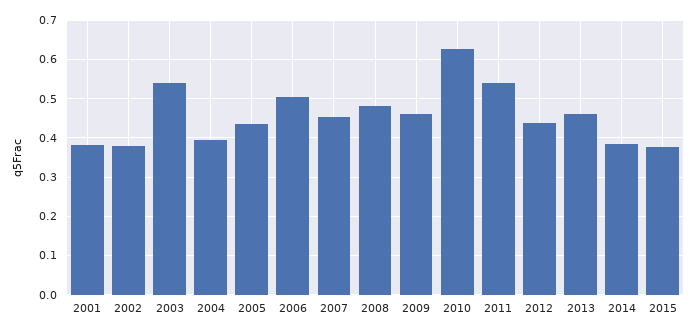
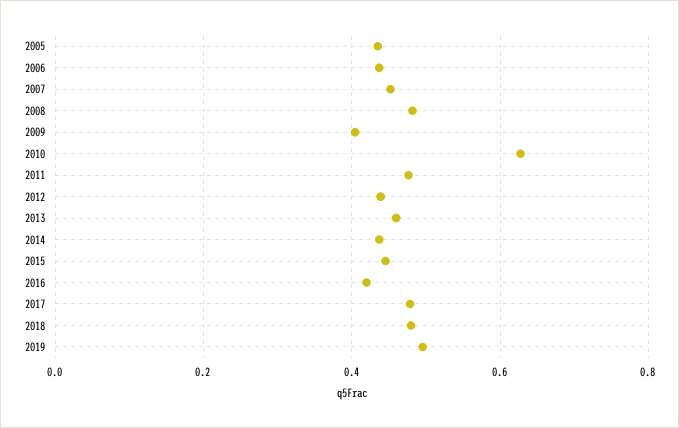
2001: 0.38 -> none
2002: 0.38 -> none
2003: 0.54 -> none
2004: 0.4 -> none
2006: 0.5 -> 0.44
2009: 0.46 -> 0.4
2011: 0.54 -> 0.48
2014: 0.38 -> 0.44
2015: 0.38 -> 0.44
2016: none -> 0.42
2017: none -> 0.48
2018: none -> 0.48
2019: none -> 0.5

